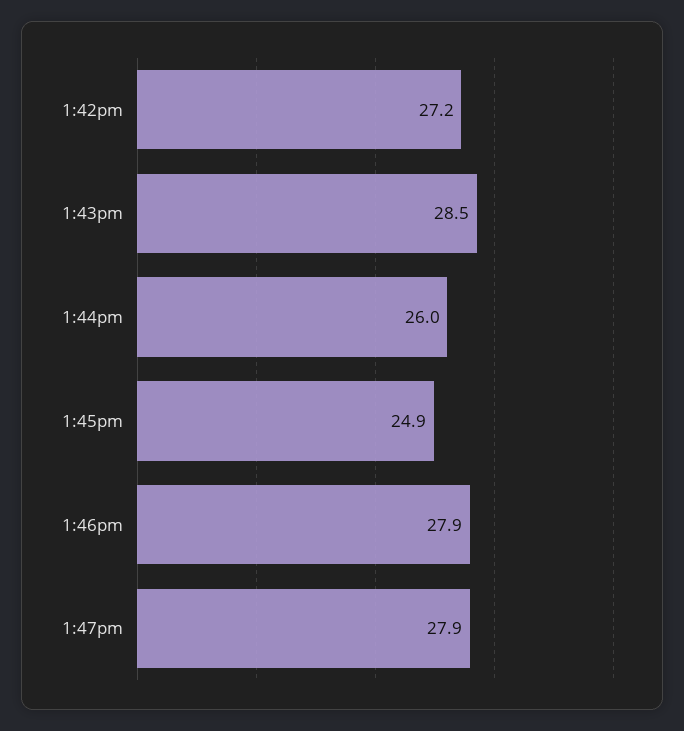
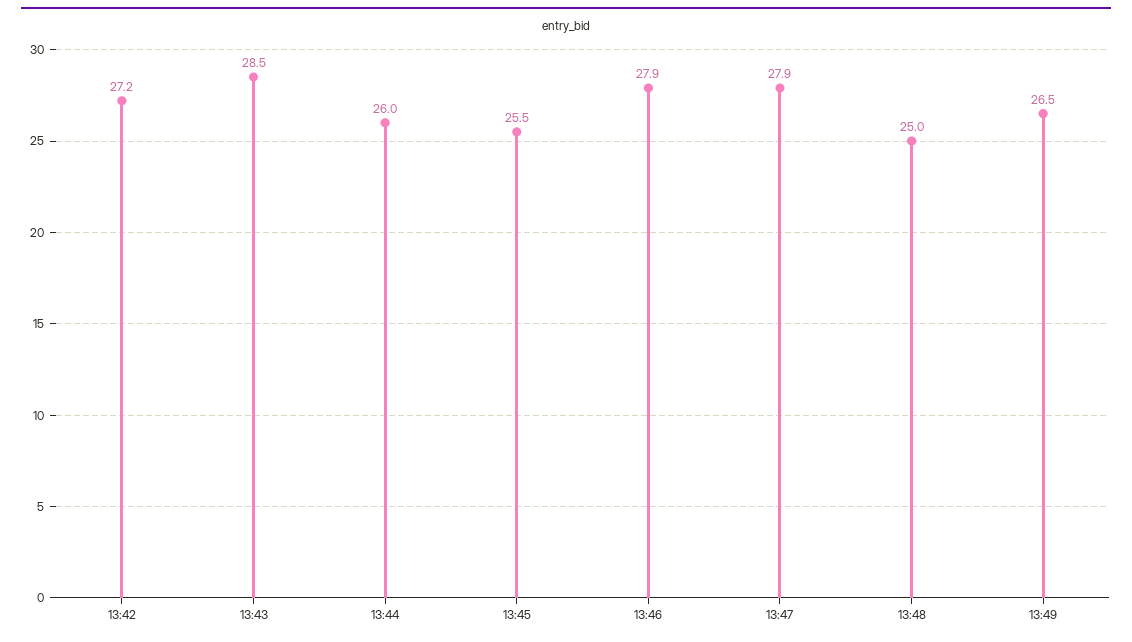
1:45pm: 24.9 -> 25.5
13:48: none -> 25
13:49: none -> 26.5

